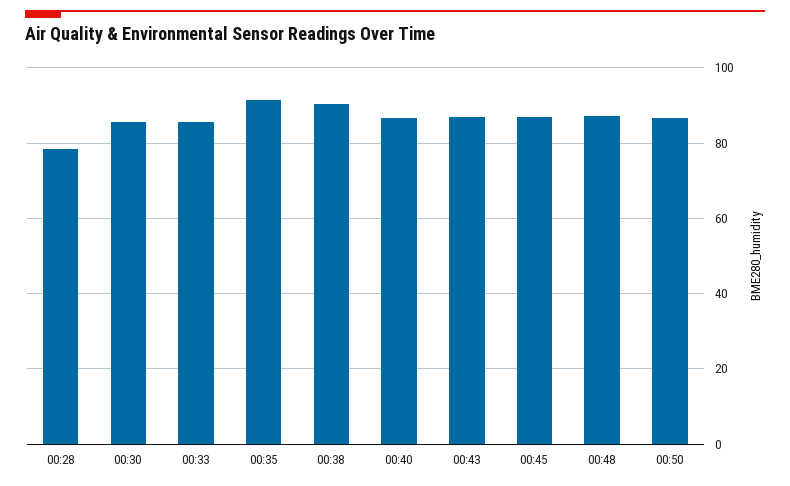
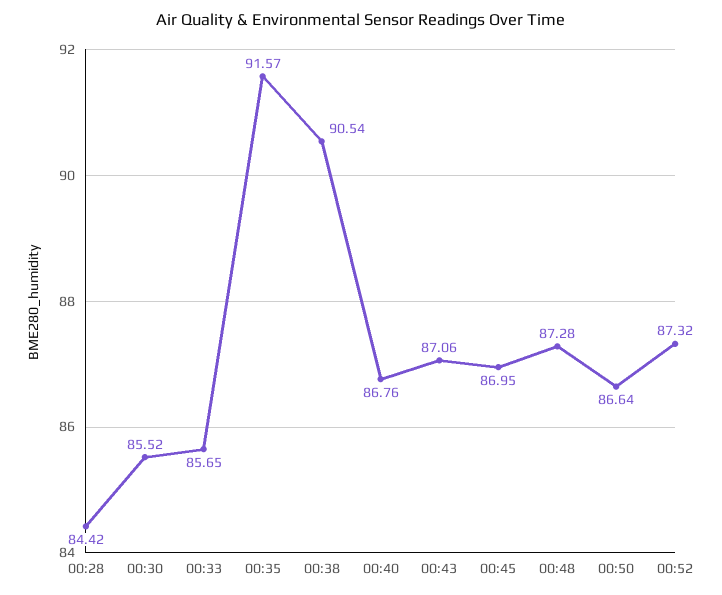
00:28: 78 -> 84.42
00:52: none -> 87.32

